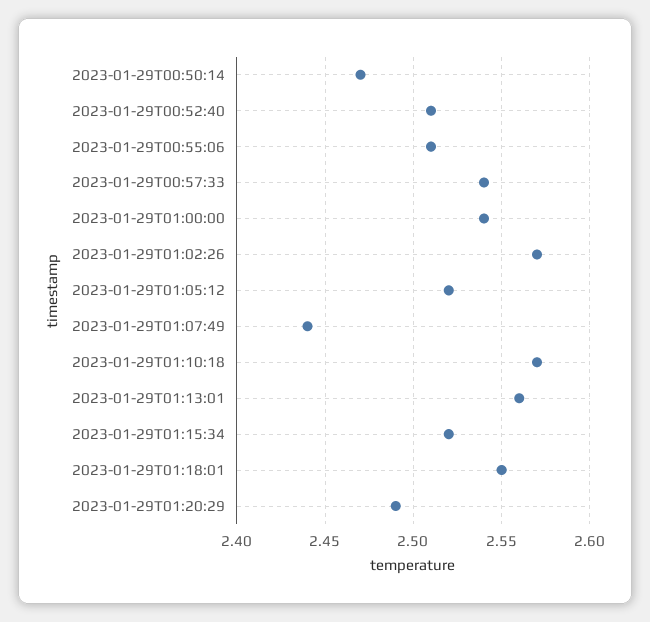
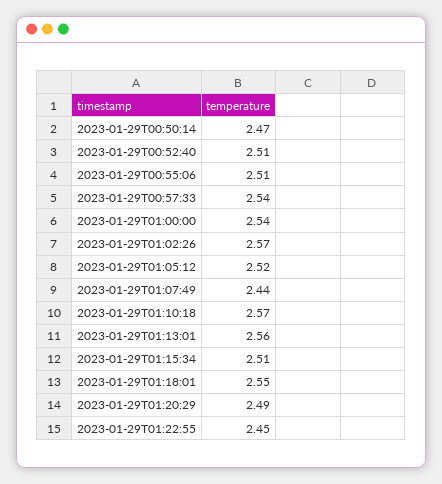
2023-01-29T01:15:34: 2.52 -> 2.51
2023-01-29T01:22:55: none -> 2.45

